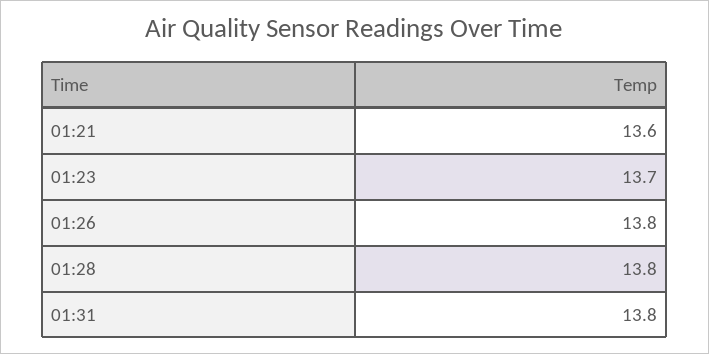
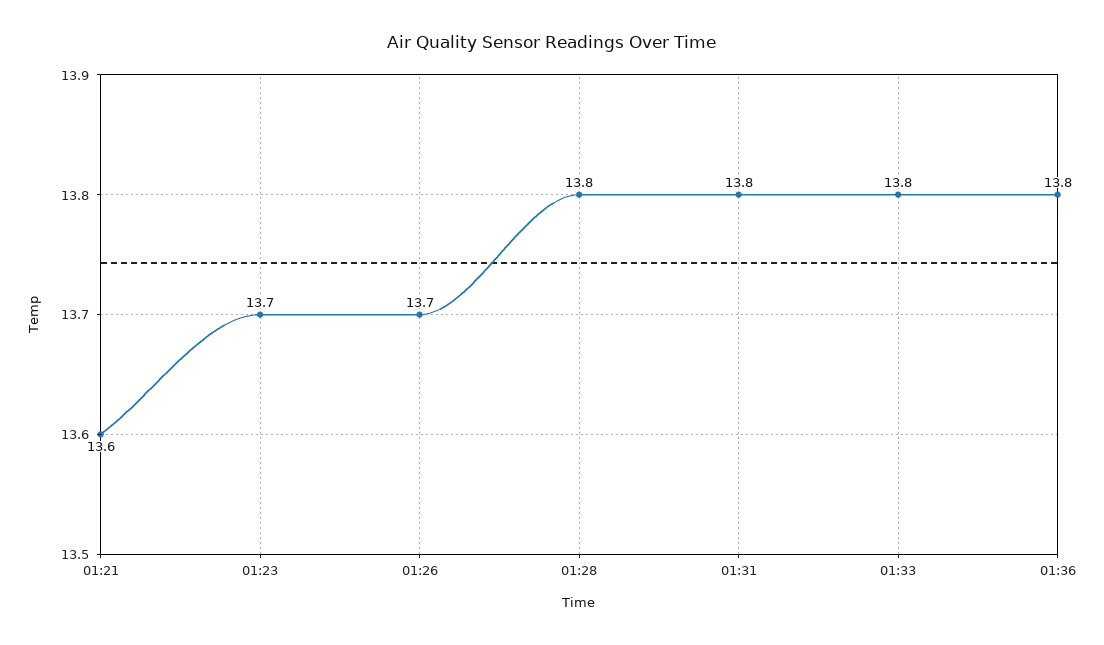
01:26: 13.8 -> 13.7
01:33: none -> 13.8
01:36: none -> 13.8

